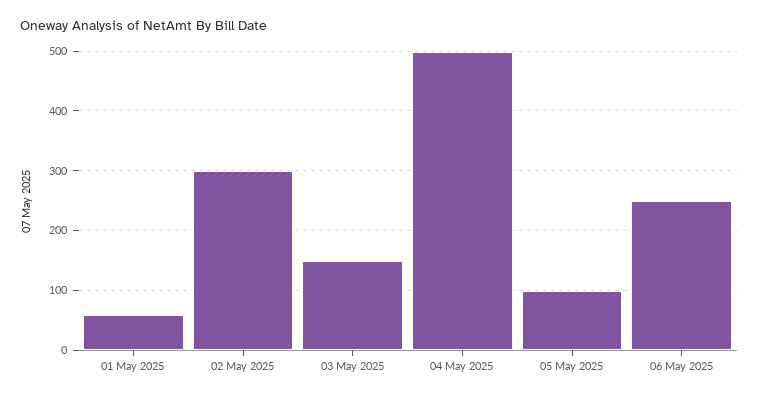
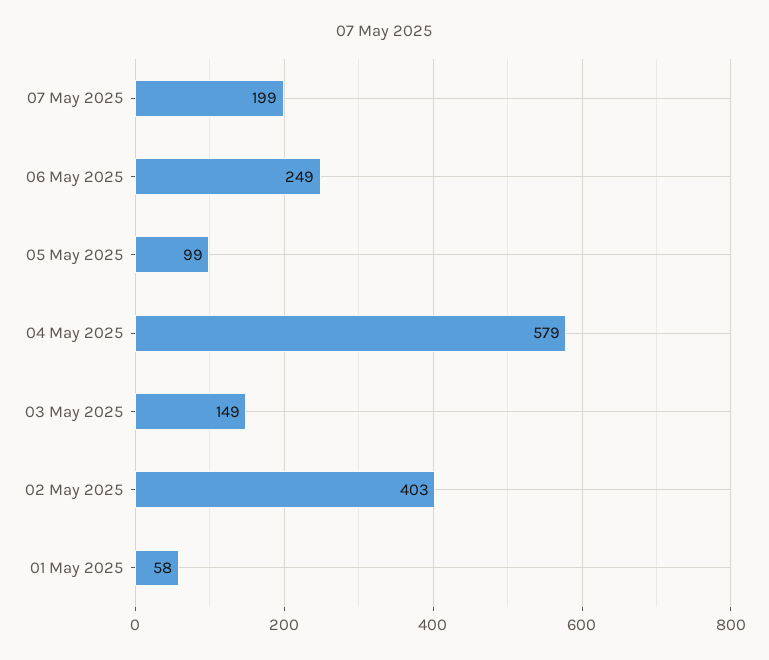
02 May 2025: 300 -> 403
04 May 2025: 500 -> 579
07 May 2025: none -> 199

